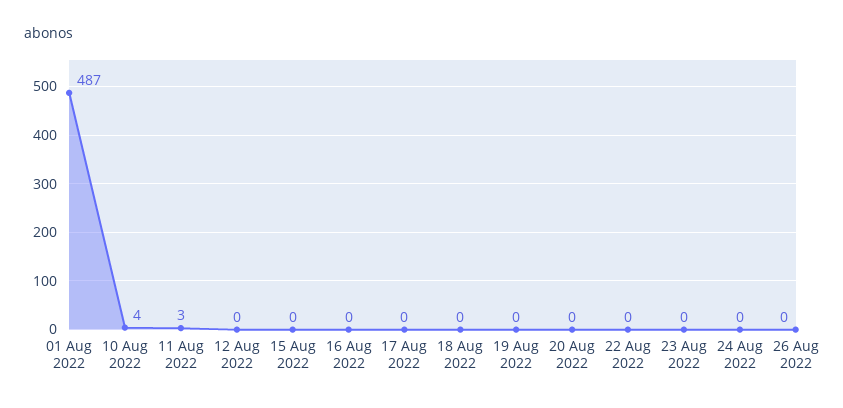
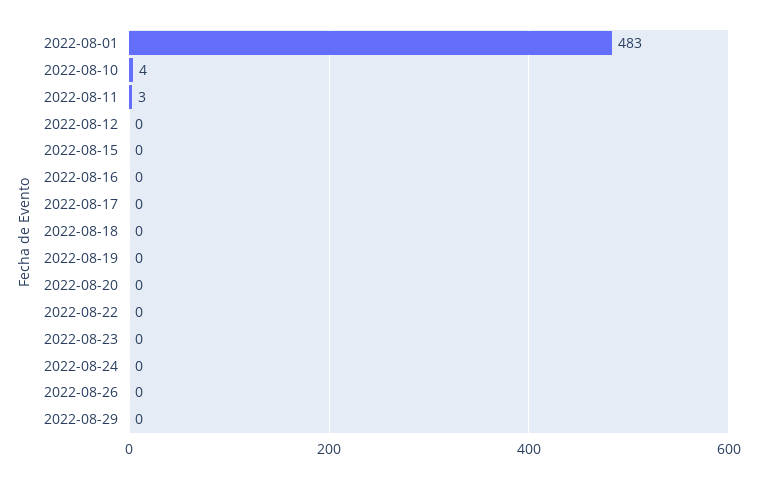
01 Aug 2022: 487 -> 483
2022-08-29: none -> 0

